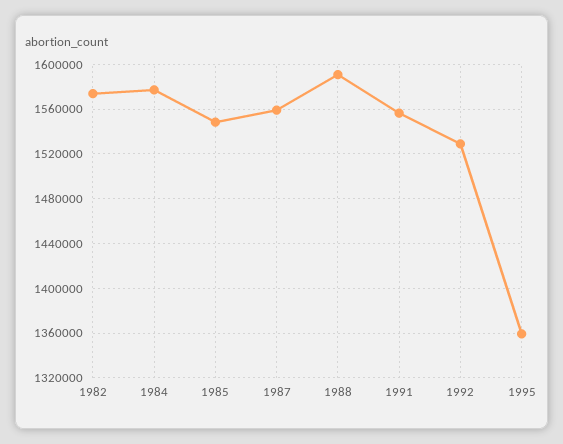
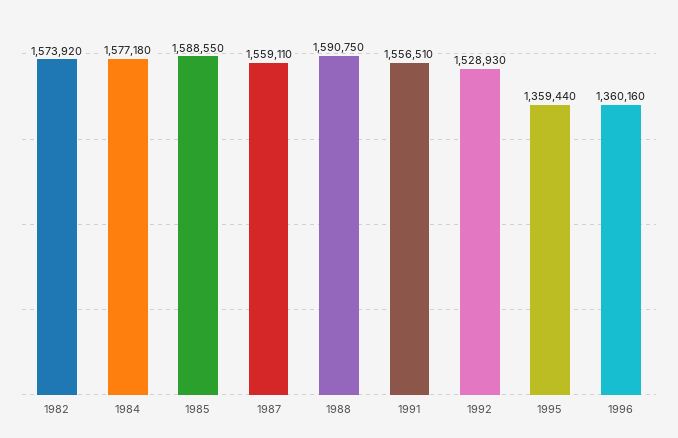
1985: 1550000 -> 1588550
1996: none -> 1360160

